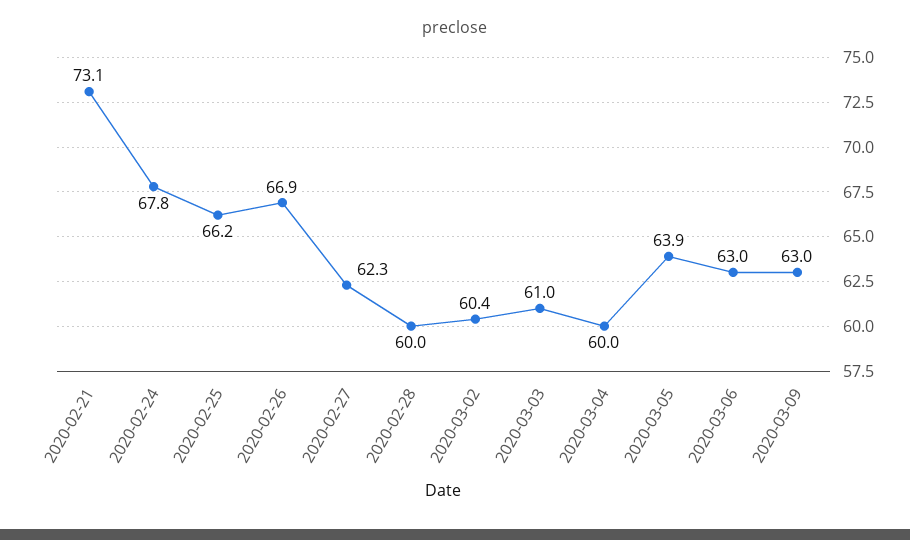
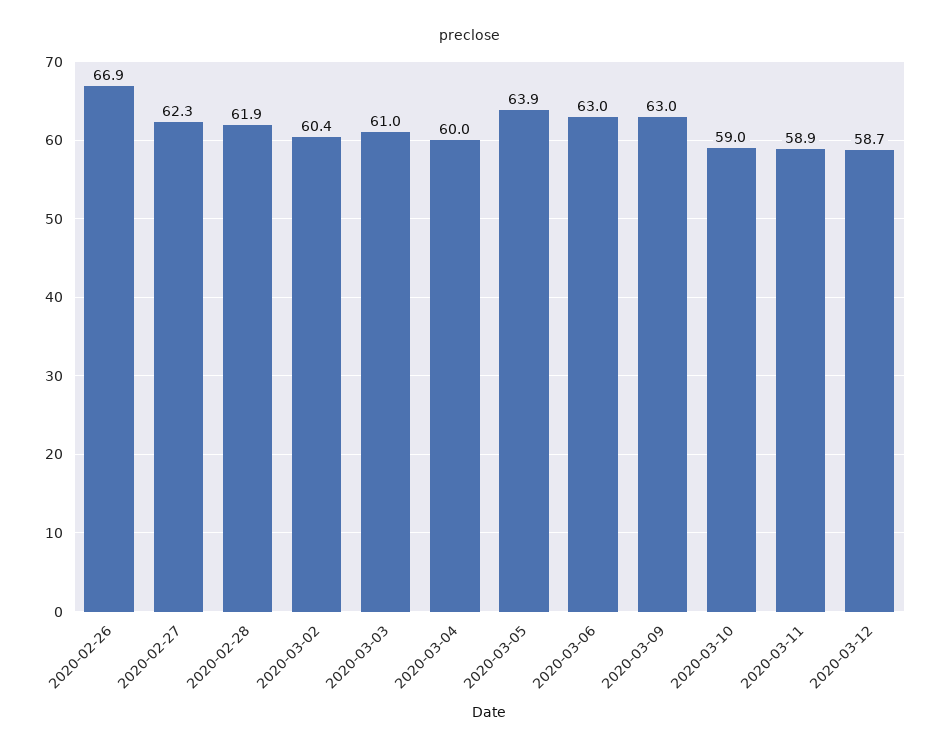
2020-02-21: 73.1 -> none
2020-02-24: 67.8 -> none
2020-02-25: 66.2 -> none
2020-02-28: 60 -> 61.9
2020-03-10: none -> 59
2020-03-11: none -> 58.9
2020-03-12: none -> 58.7

